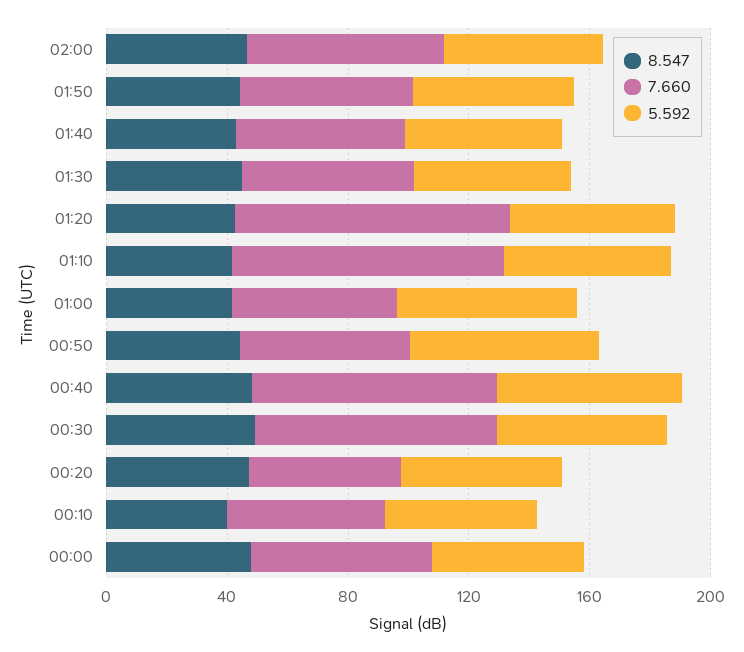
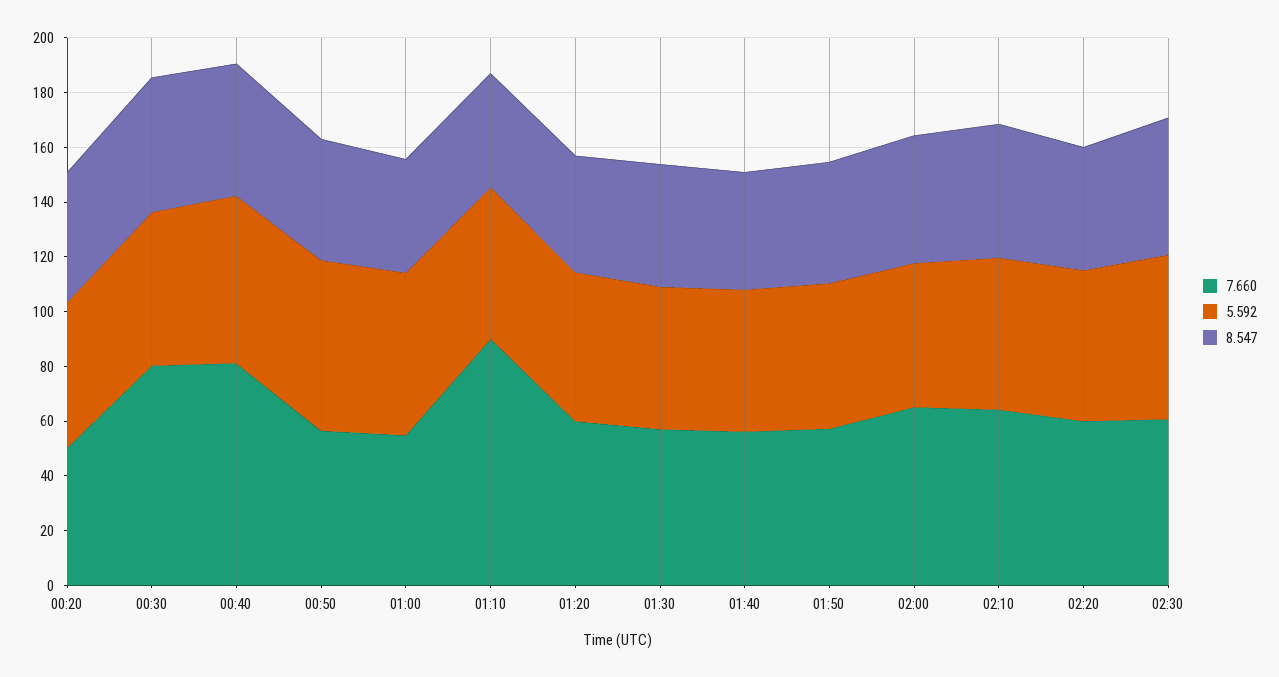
7.660, 01:20: 90 -> 60
8.547, 00:10: 40 -> none
7.660, 00:10: 50 -> none
5.592, 00:10: 50 -> none
8.547, 00:00: 50 -> none
7.660, 00:00: 60 -> none
5.592, 00:00: 50 -> none
7.660, 02:10: none -> 65
5.592, 02:10: none -> 55
8.547, 02:10: none -> 50
7.660, 02:20: none -> 60
5.592, 02:20: none -> 55
8.547, 02:20: none -> 45
7.660, 02:30: none -> 60
5.592, 02:30: none -> 60
8.547, 02:30: none -> 50

